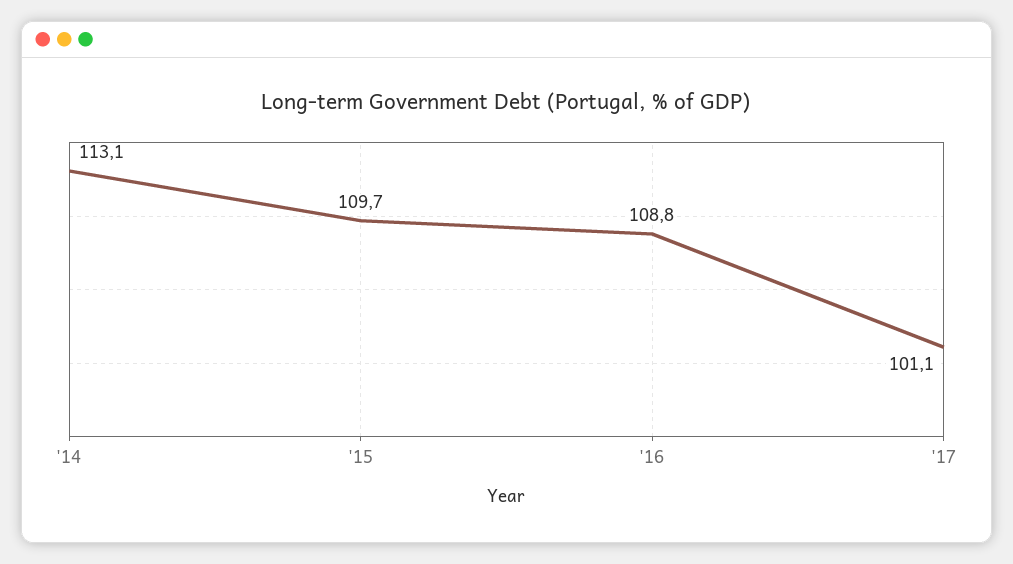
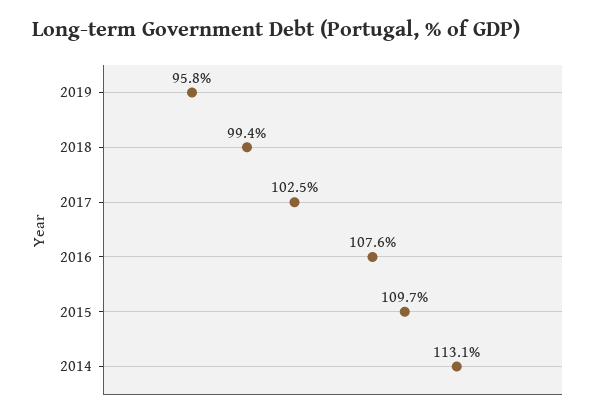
'16: 108.8 -> 107.6
'17: 101.1 -> 102.5
2019: none -> 95.8
2018: none -> 99.4

